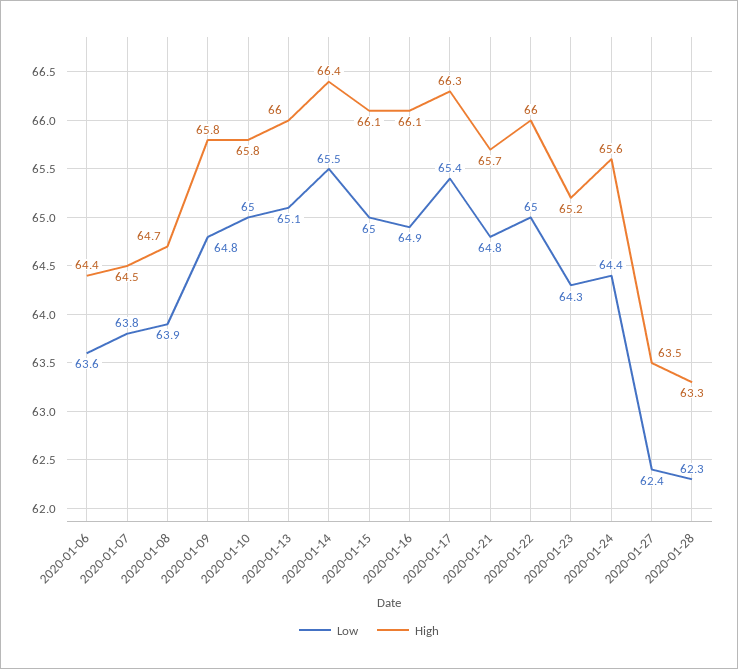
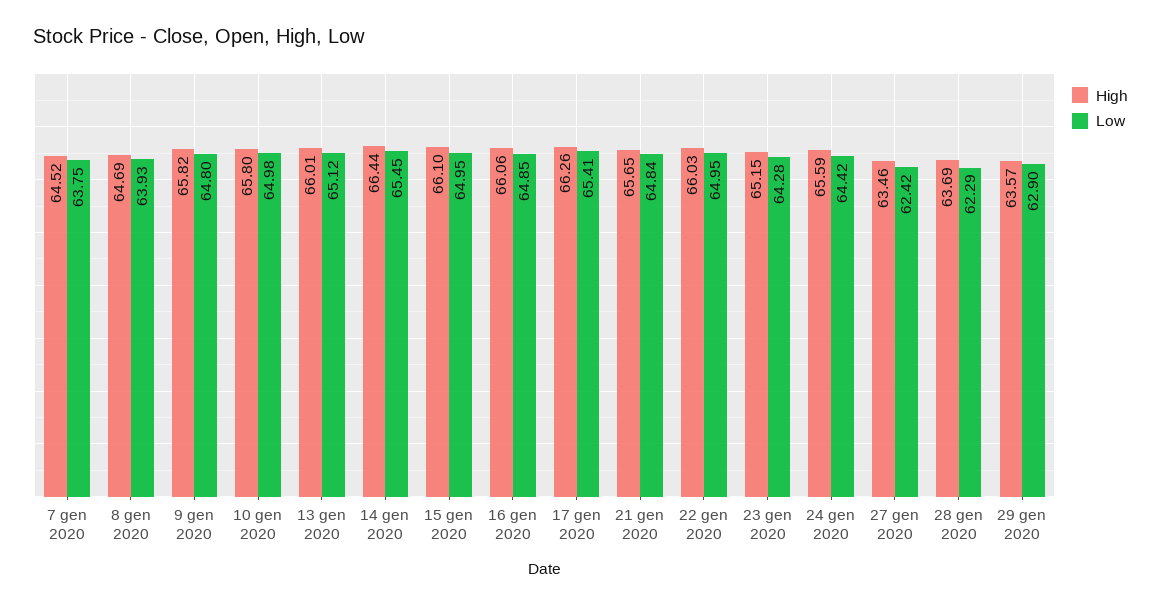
Low, 2020-01-06: 63.6 -> none
High, 2020-01-06: 64.4 -> none
High, 2020-01-28: 63.3 -> 63.69
High, 29 gen 2020: none -> 63.57
Low, 29 gen 2020: none -> 62.9

